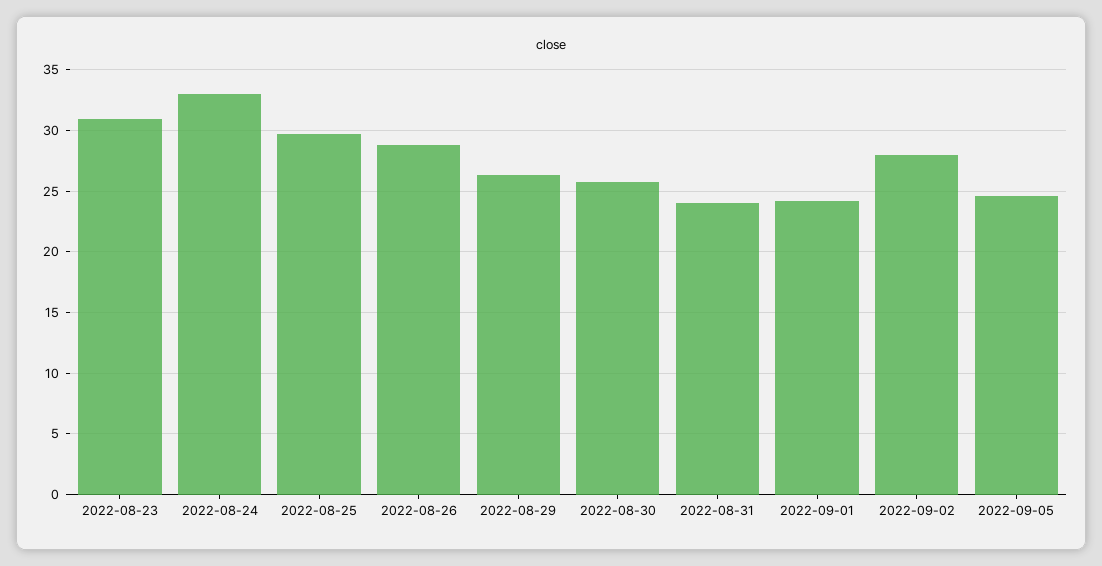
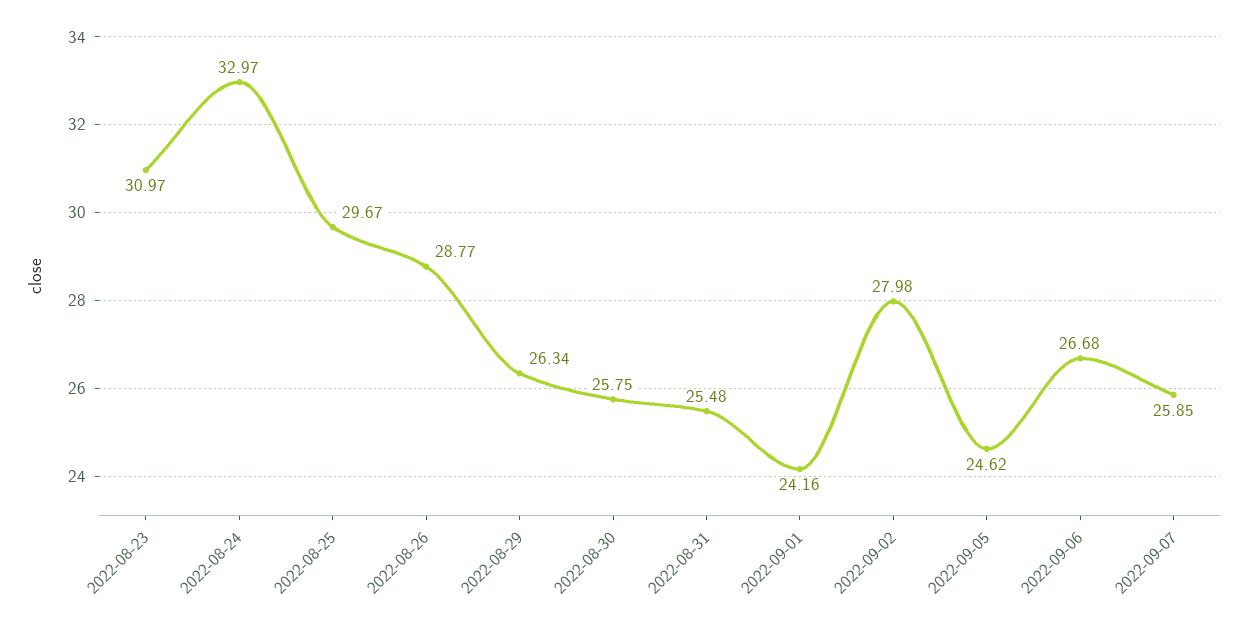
2022-08-31: 24 -> 25.48
2022-09-06: none -> 26.68
2022-09-07: none -> 25.85

